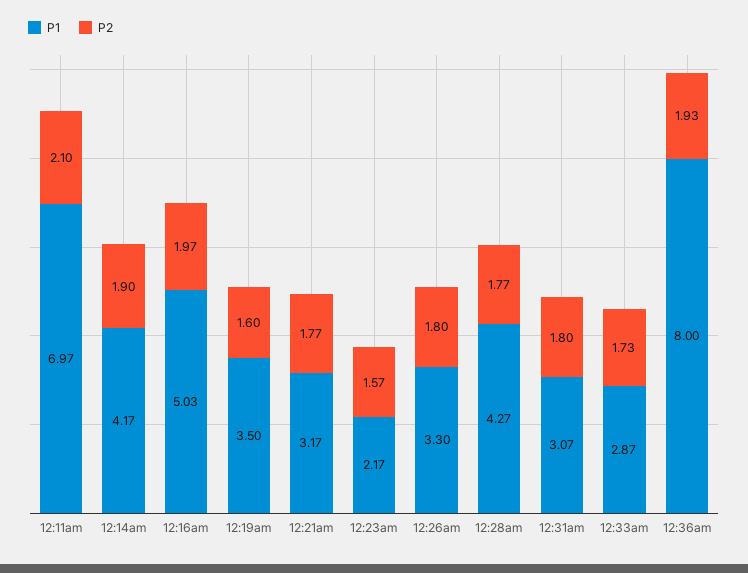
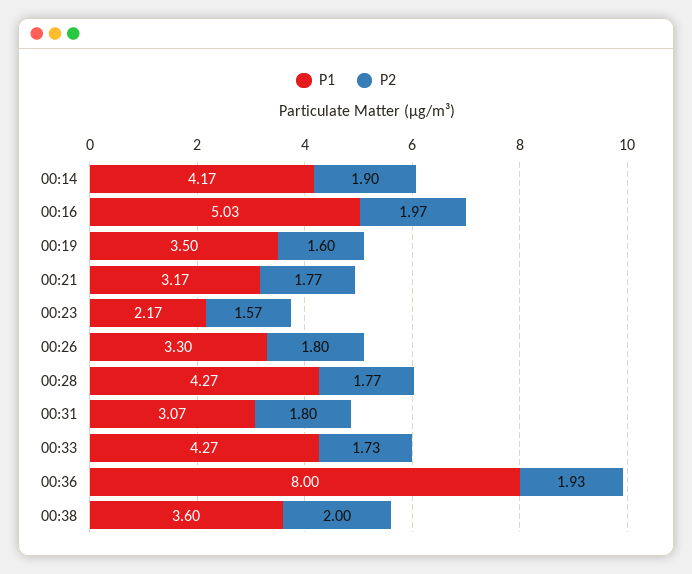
P1, 12:11am: 6.97 -> none
P2, 12:11am: 2.1 -> none
P1, 12:33am: 2.87 -> 4.27
P1, 00:38: none -> 3.6
P2, 00:38: none -> 2

